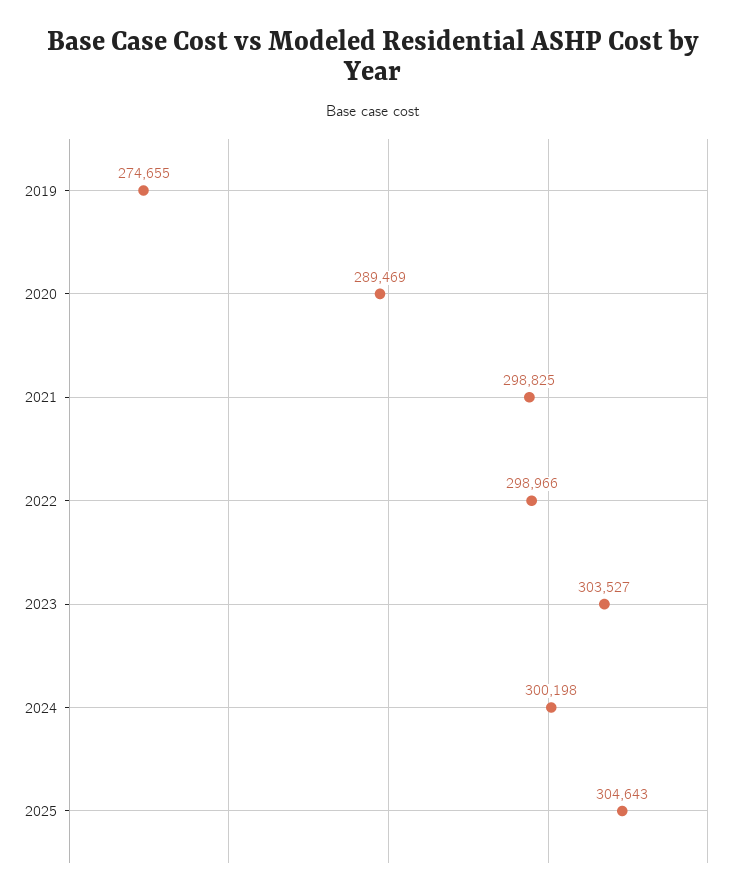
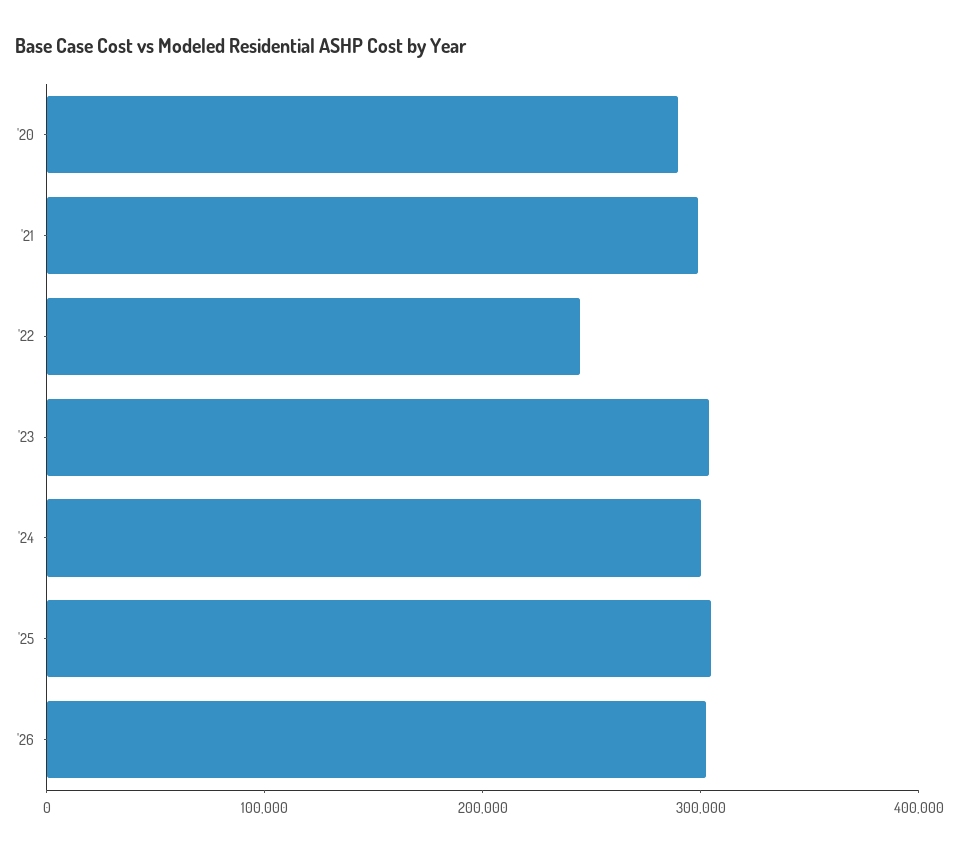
2019: 274655 -> none
2022: 298966 -> 240000
'26: none -> 300000

